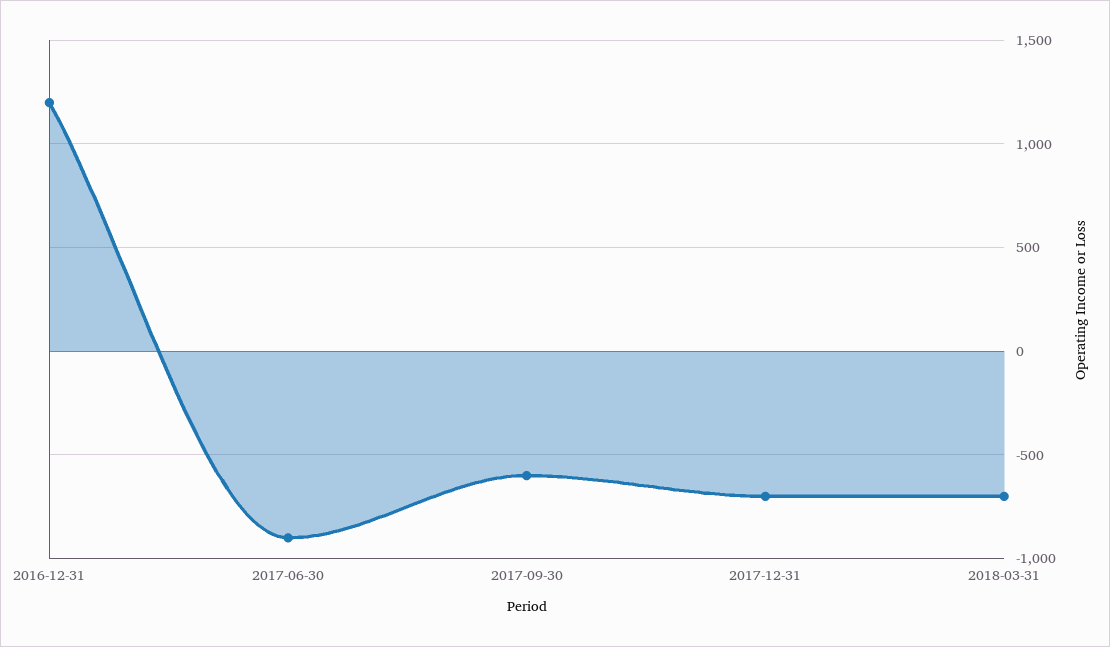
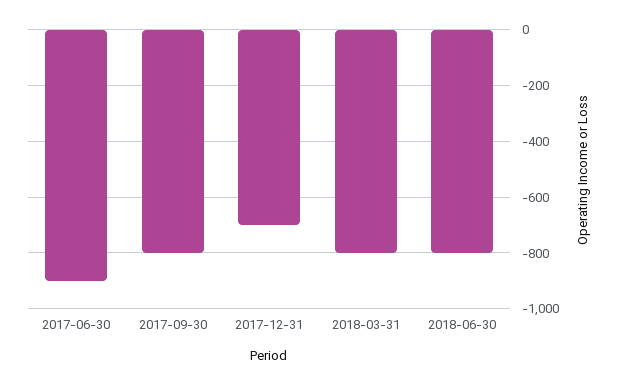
2016-12-31: 1200 -> none
2017-09-30: -600 -> -800
2018-03-31: -700 -> -800
2018-06-30: none -> -800

